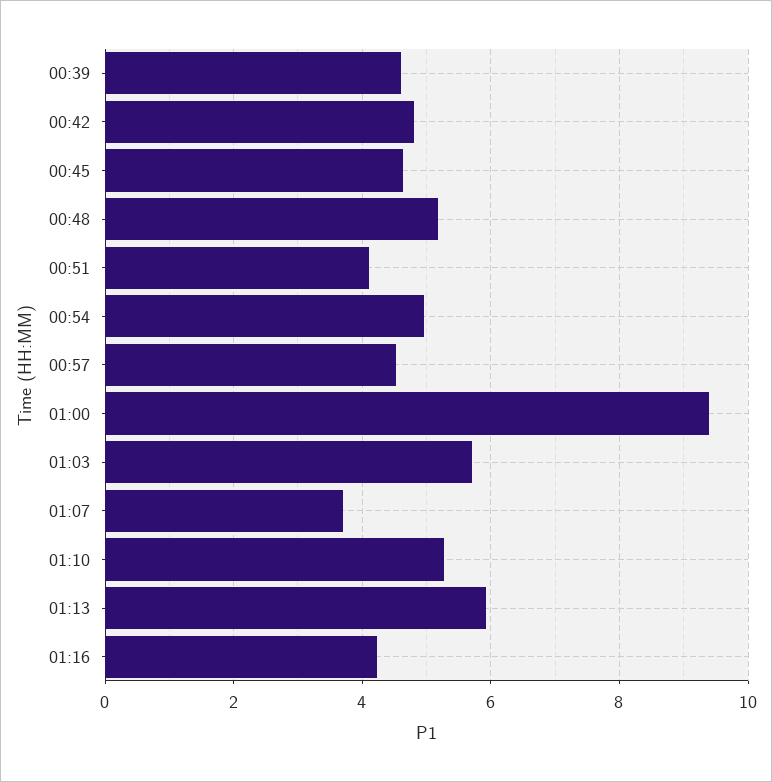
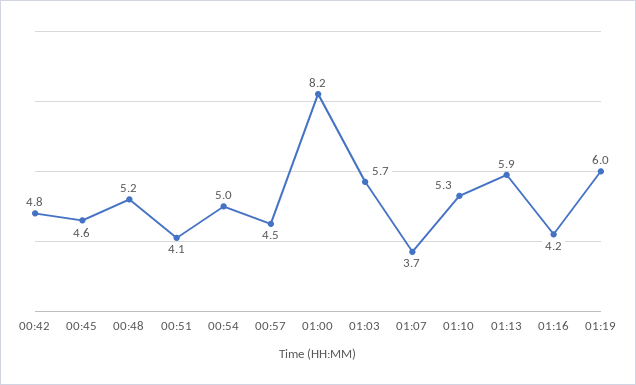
00:39: 4.6 -> none
01:00: 9.4 -> 8.2
01:19: none -> 6

